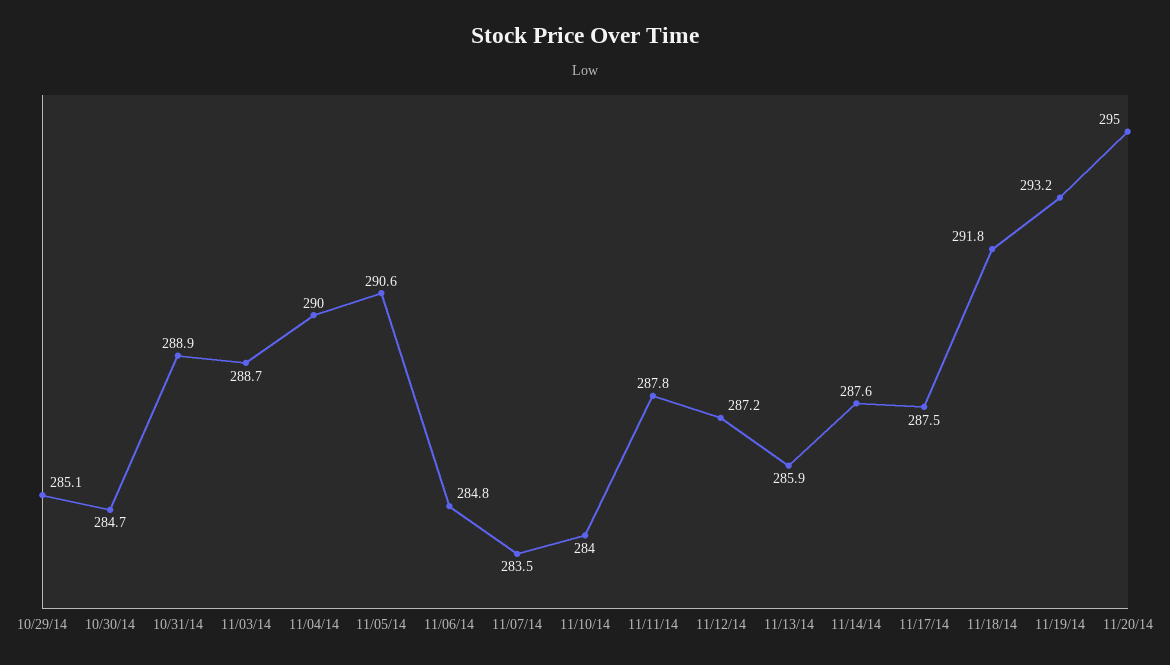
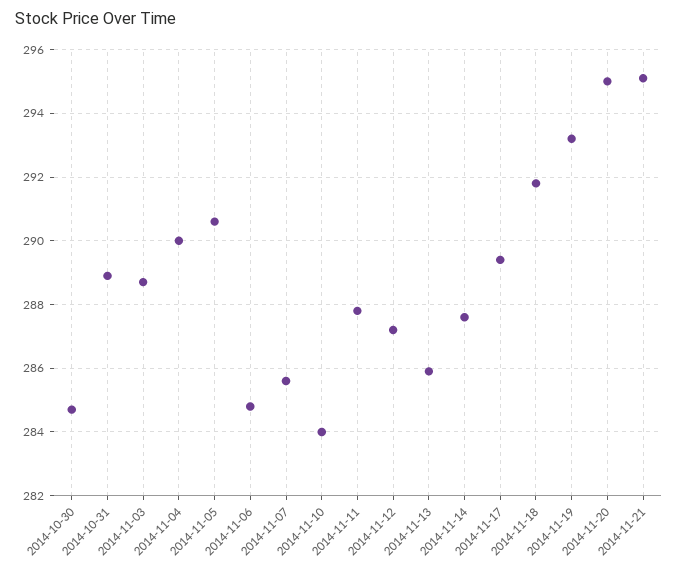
10/29/14: 285.1 -> none
11/07/14: 283.5 -> 285.5
11/17/14: 287.5 -> 289.5
2014-11-21: none -> 295

